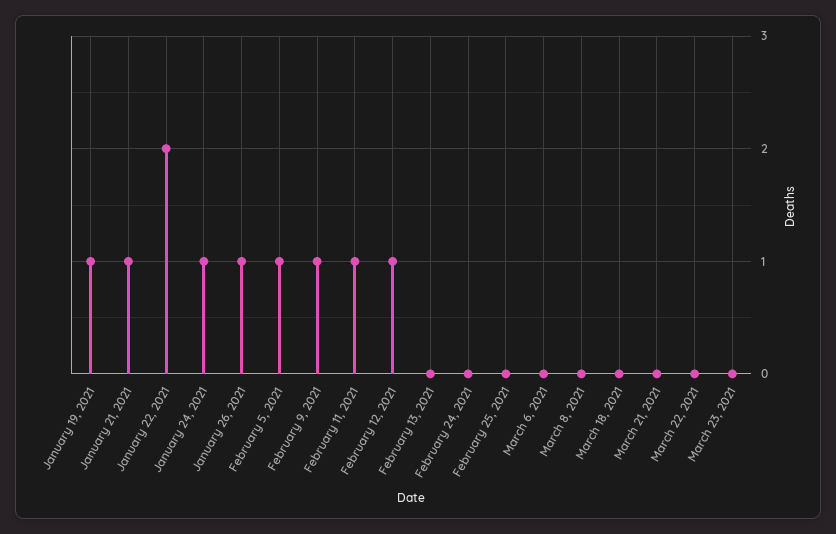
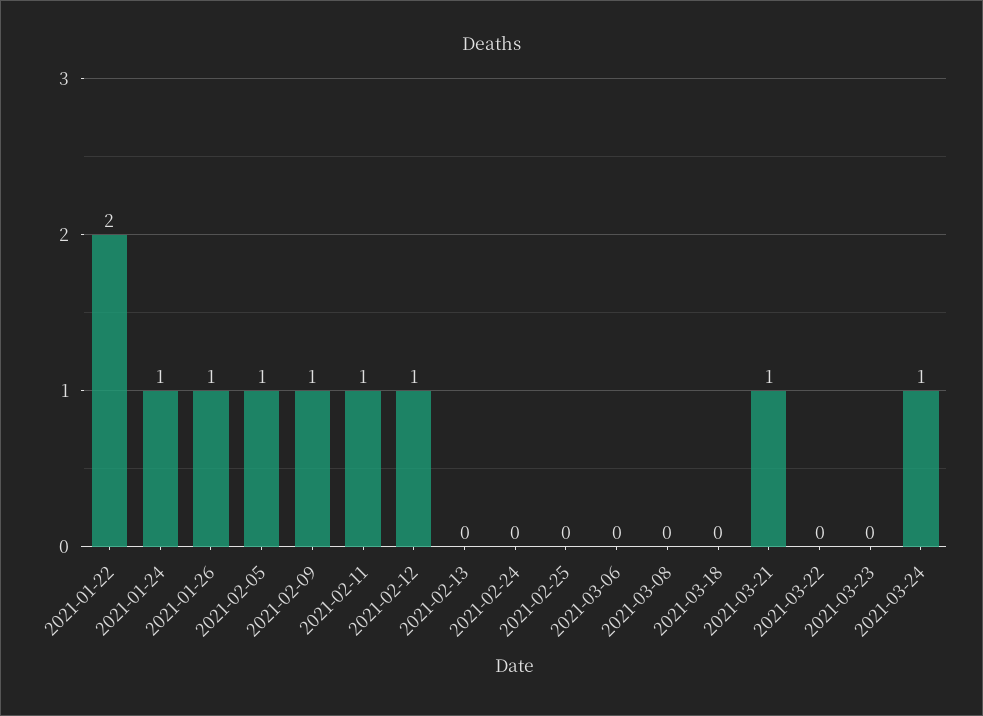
January 19, 2021: 1 -> none
January 21, 2021: 1 -> none
March 21, 2021: 0 -> 1
2021-03-24: none -> 1

